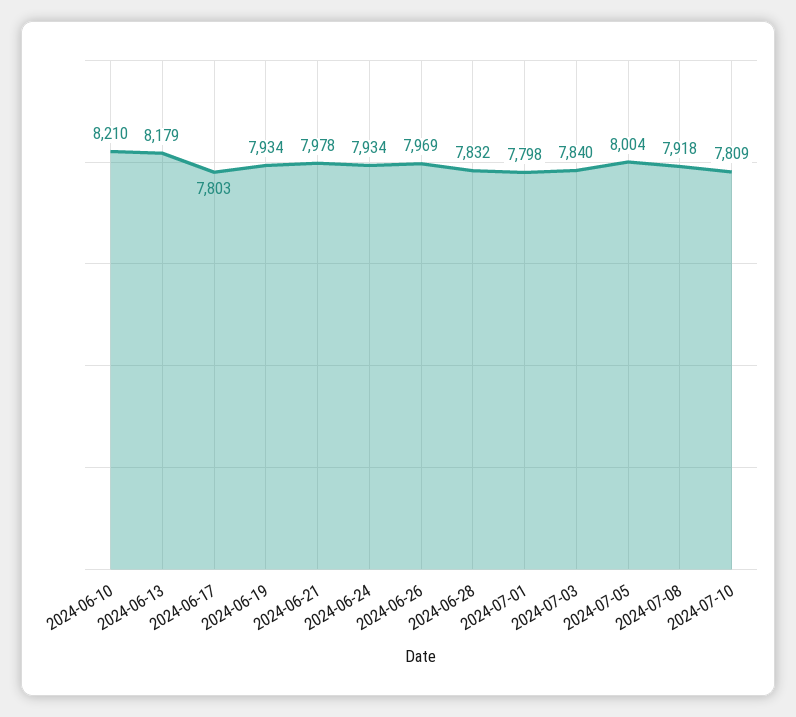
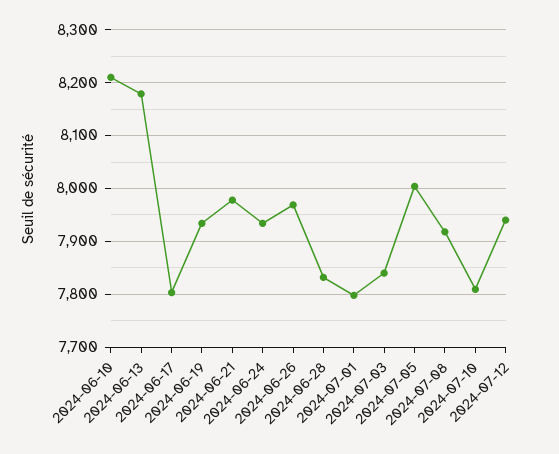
2024-07-12: none -> 7940

